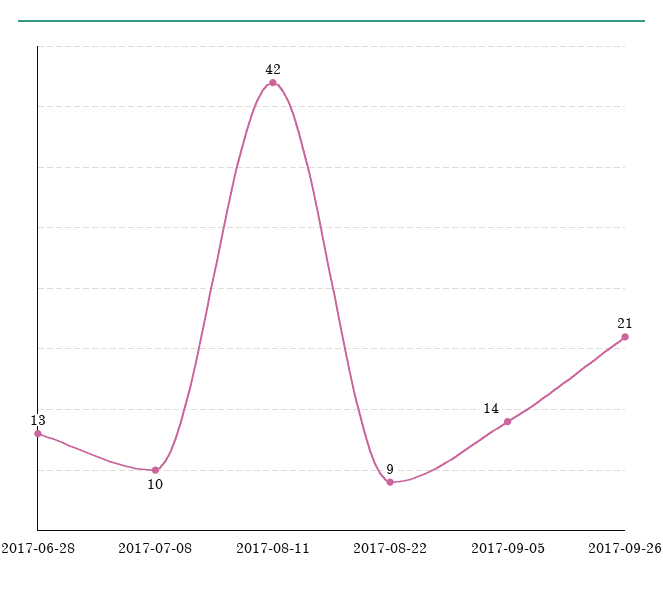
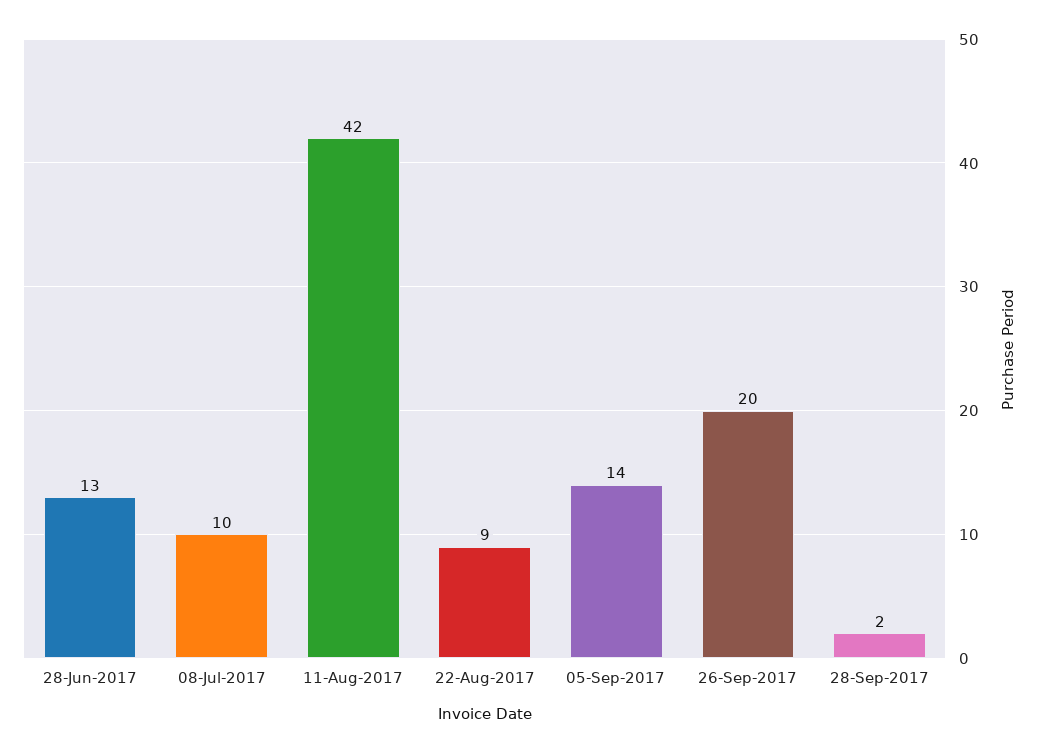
2017-09-26: 21 -> 20
28-Sep-2017: none -> 2

